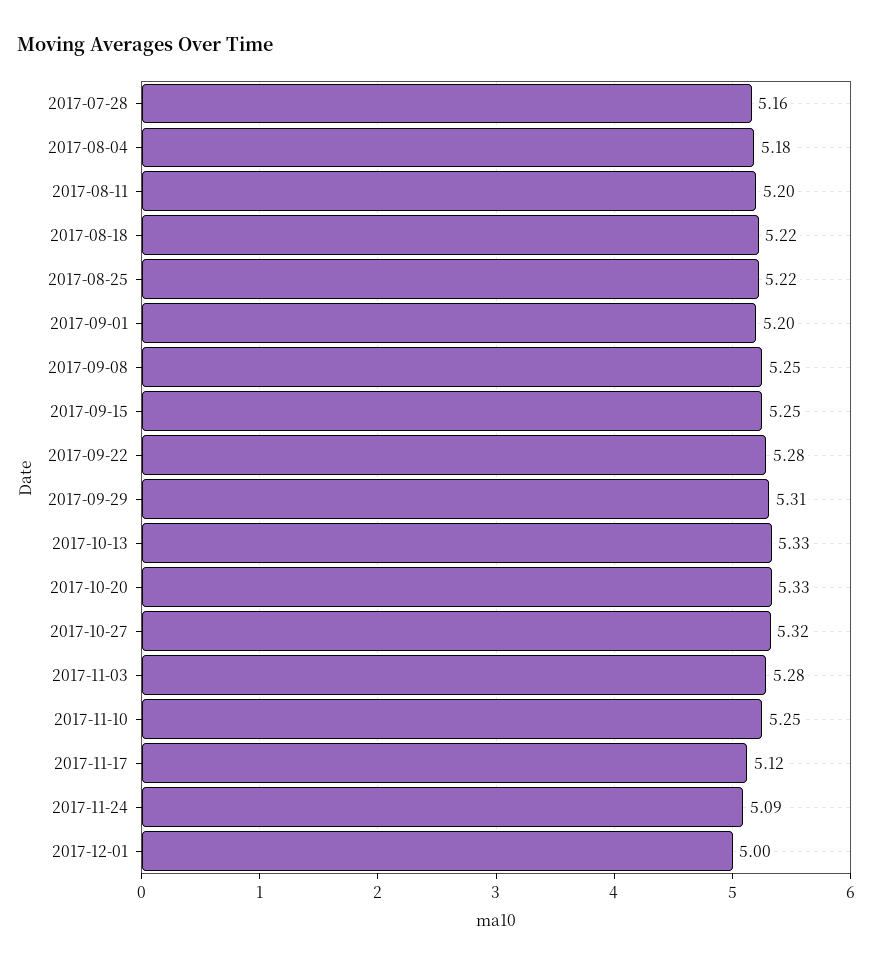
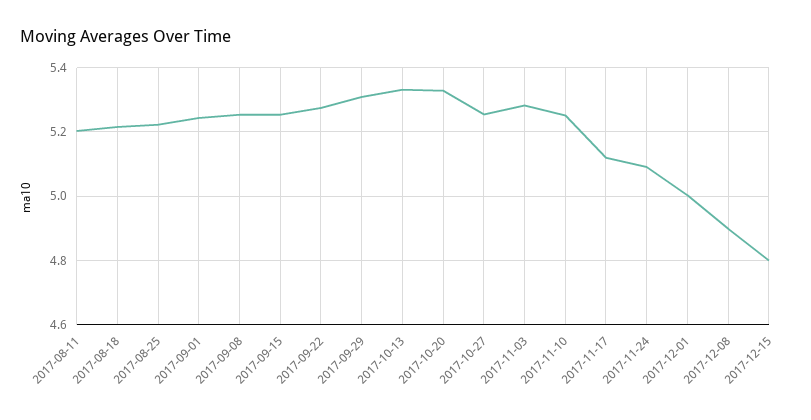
2017-07-28: 5.16 -> none
2017-08-04: 5.18 -> none
2017-09-01: 5.2 -> 5.24
2017-10-27: 5.32 -> 5.26
2017-12-08: none -> 4.9
2017-12-15: none -> 4.8

